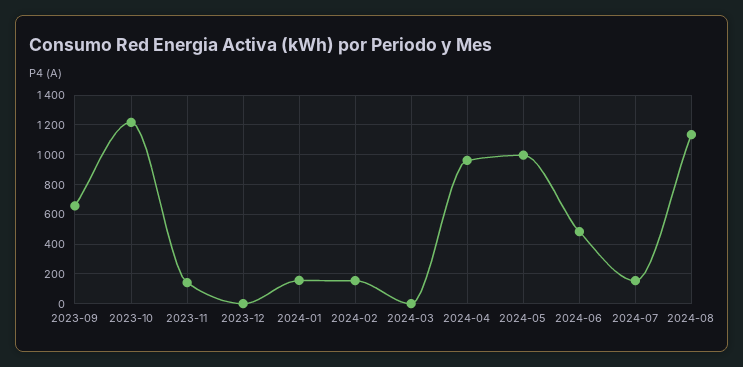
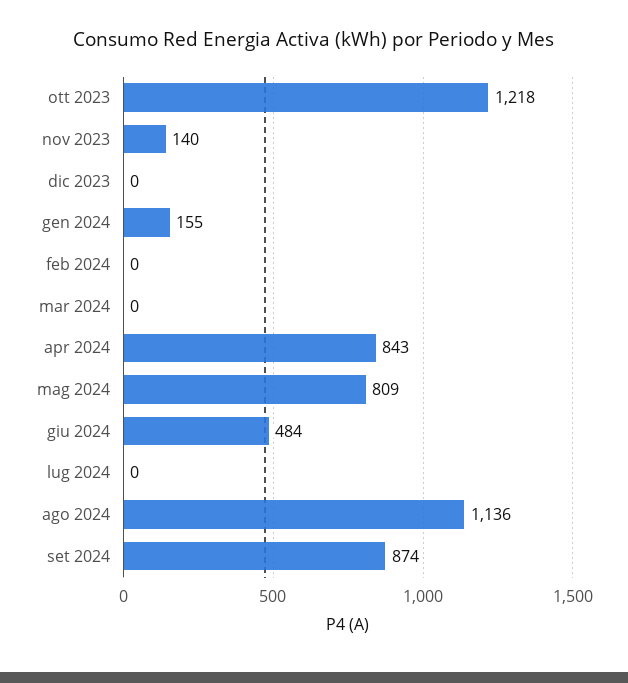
2023-09: 650 -> none
2024-02: 150 -> 0
2024-04: 950 -> 843
2024-05: 1000 -> 809
2024-07: 150 -> 0
set 2024: none -> 874

